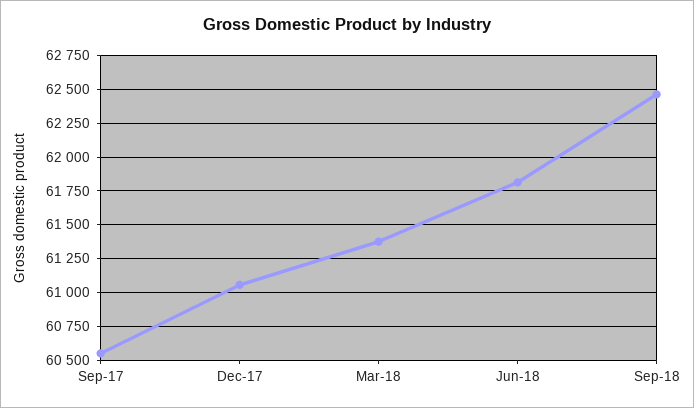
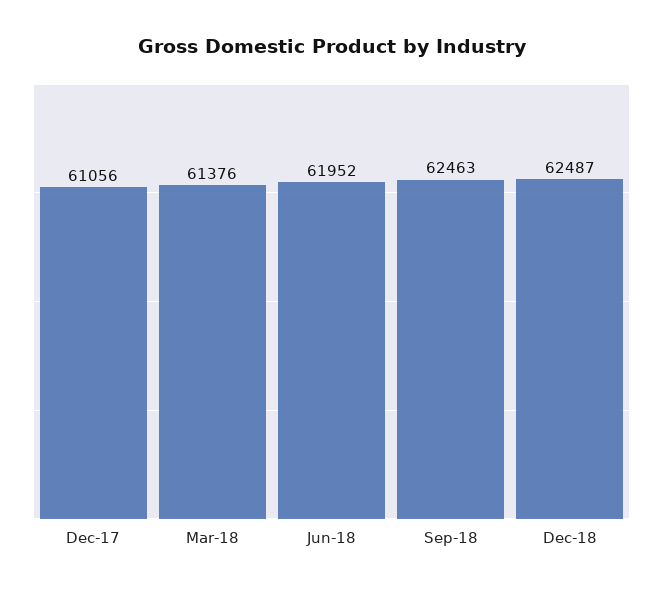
Sep-17: 60550 -> none
Jun-18: 61800 -> 61952
Dec-18: none -> 62487

